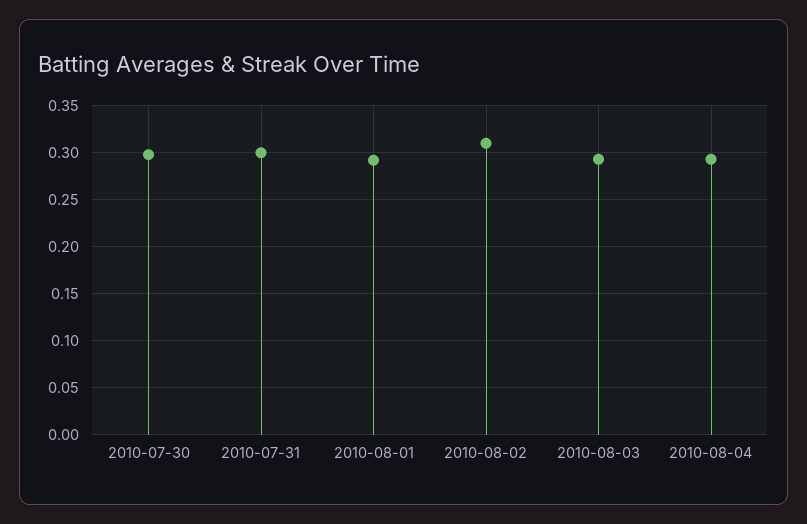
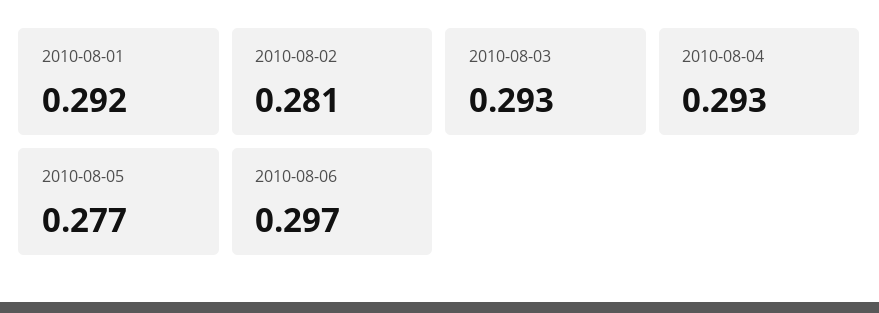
2010-07-30: 0.3 -> none
2010-07-31: 0.3 -> none
2010-08-02: 0.31 -> 0.281
2010-08-05: none -> 0.277
2010-08-06: none -> 0.297

